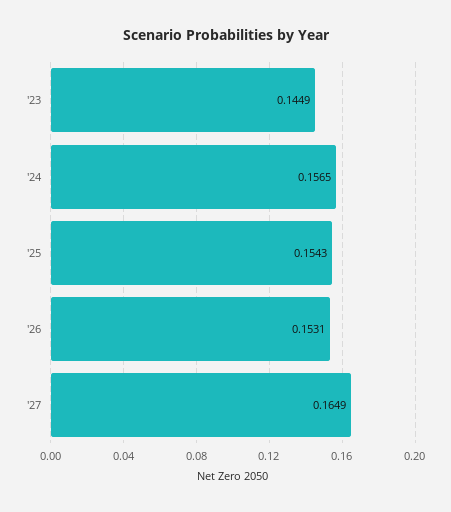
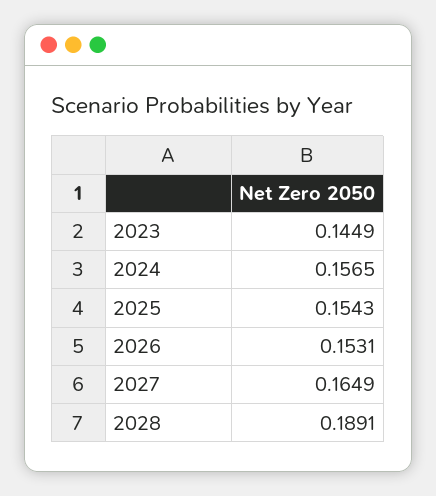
2028: none -> 0.1891

